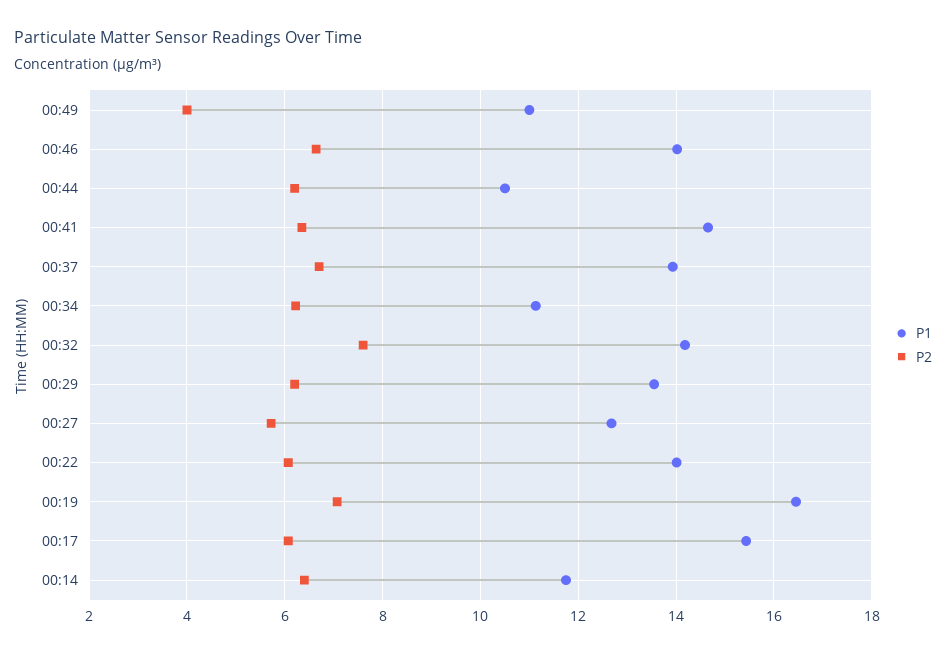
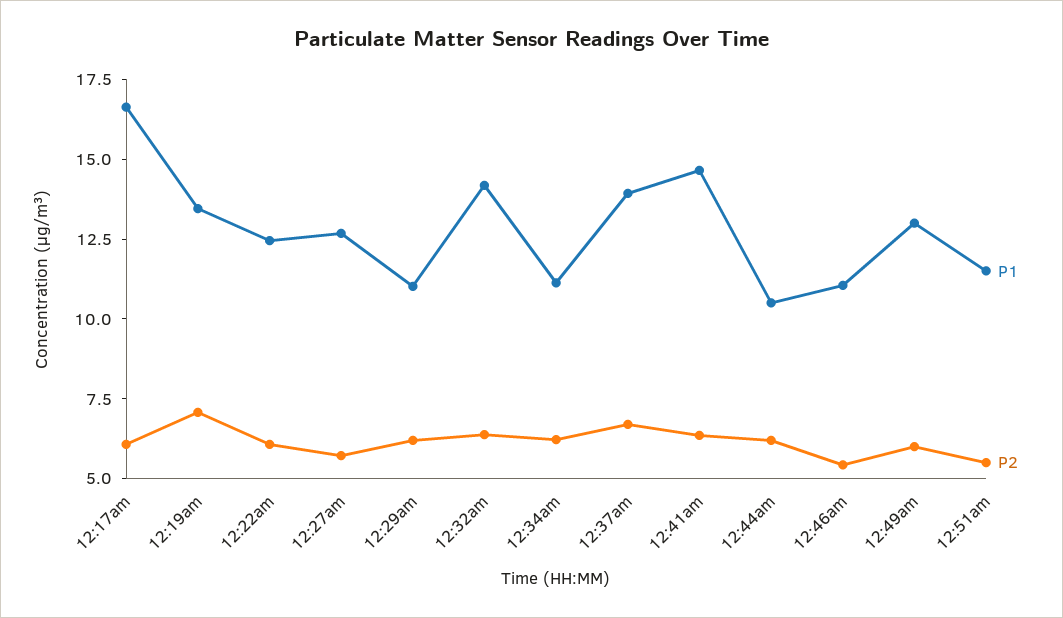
P1, 00:49: 11 -> 13
P2, 00:49: 4 -> 6
P1, 00:46: 14 -> 11
P2, 00:46: 6.6 -> 5.5
P2, 00:32: 7.6 -> 6.5
P1, 00:29: 13.6 -> 11
P1, 00:22: 14 -> 12.5
P1, 00:19: 16.4 -> 13.5
P1, 00:17: 15.4 -> 16.5
P1, 00:14: 11.8 -> none
P2, 00:14: 6.4 -> none
P1, 12:51am: none -> 11.5
P2, 12:51am: none -> 5.5

